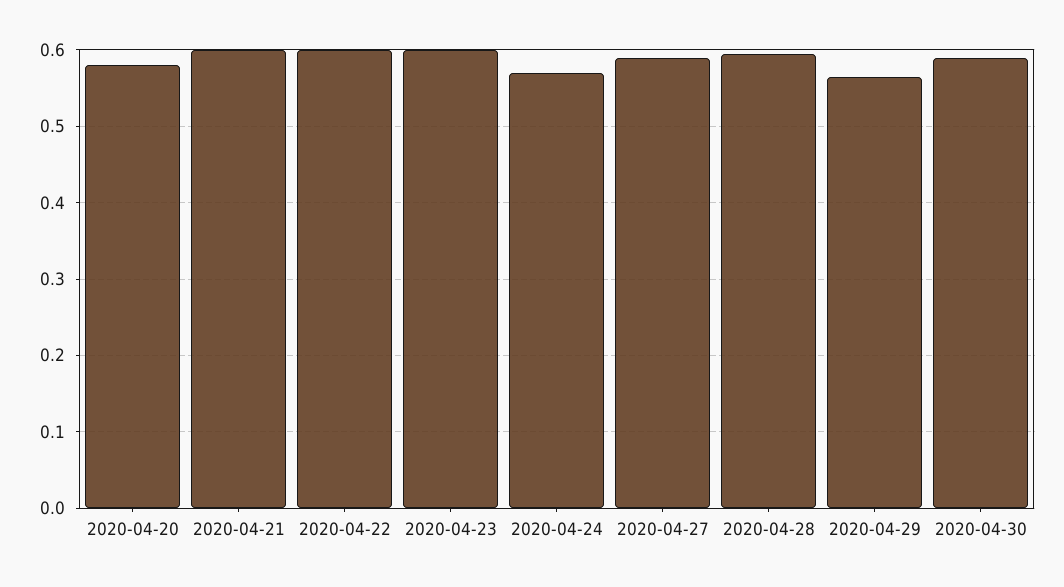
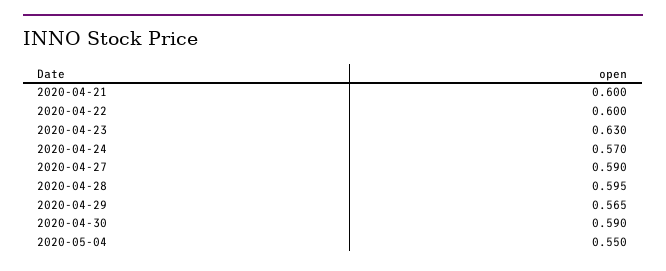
2020-04-20: 0.58 -> none
2020-04-23: 0.6 -> 0.63
2020-05-04: none -> 0.55

